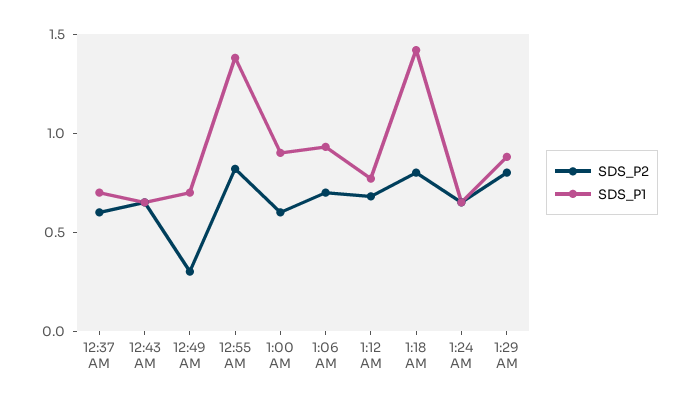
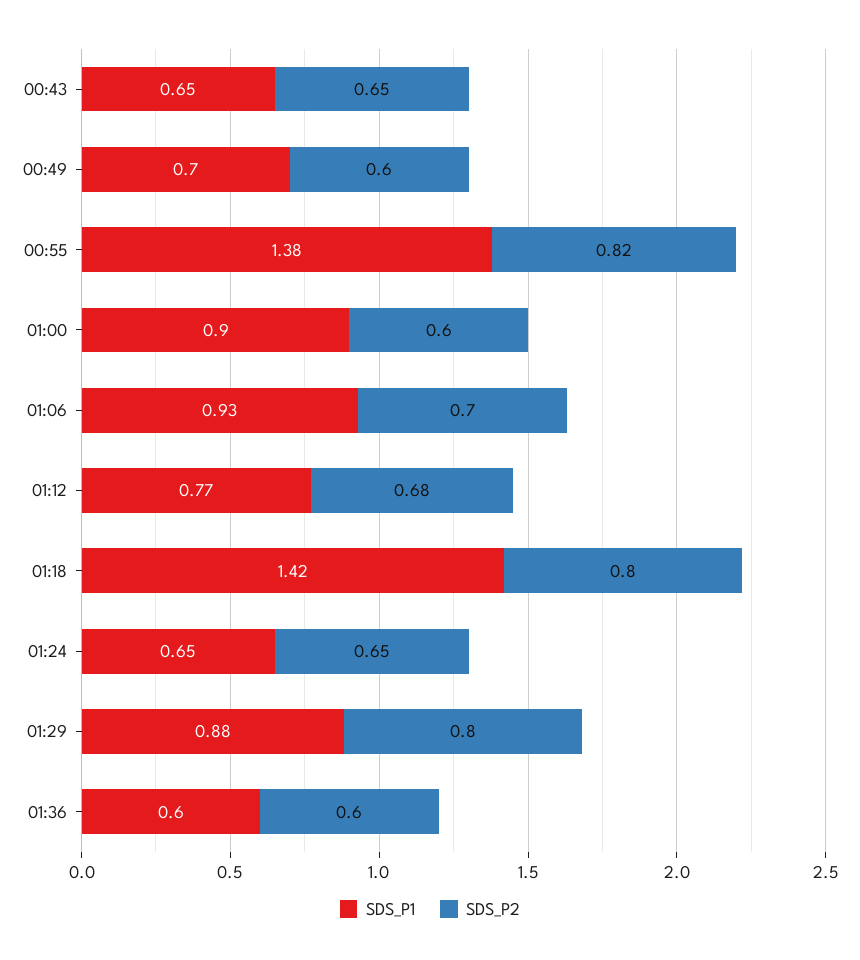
SDS_P2, 12:37 AM: 0.6 -> none
SDS_P1, 12:37 AM: 0.7 -> none
SDS_P2, 12:49 AM: 0.3 -> 0.6
SDS_P1, 01:36: none -> 0.6
SDS_P2, 01:36: none -> 0.6

